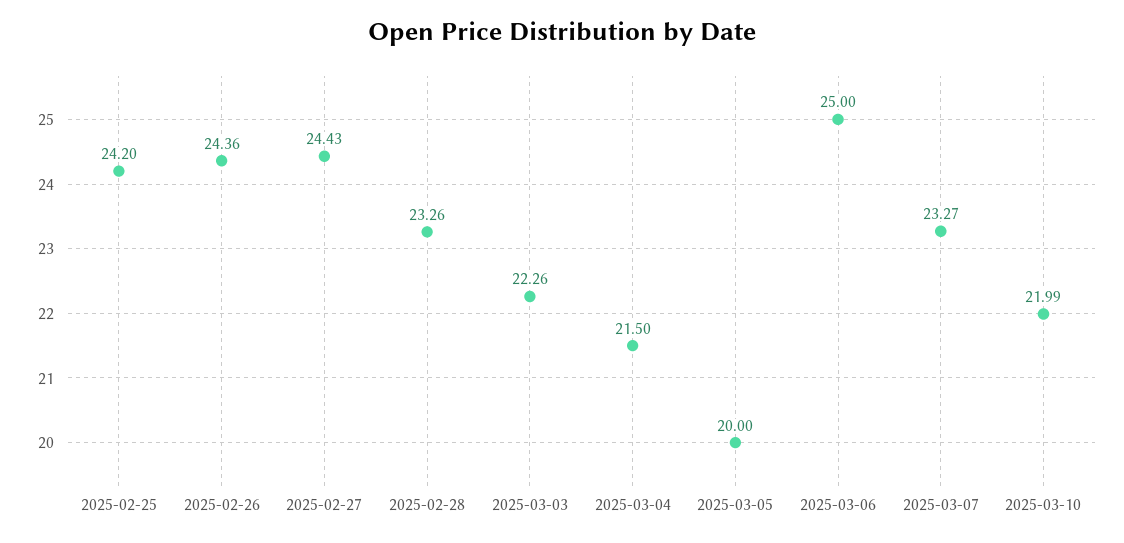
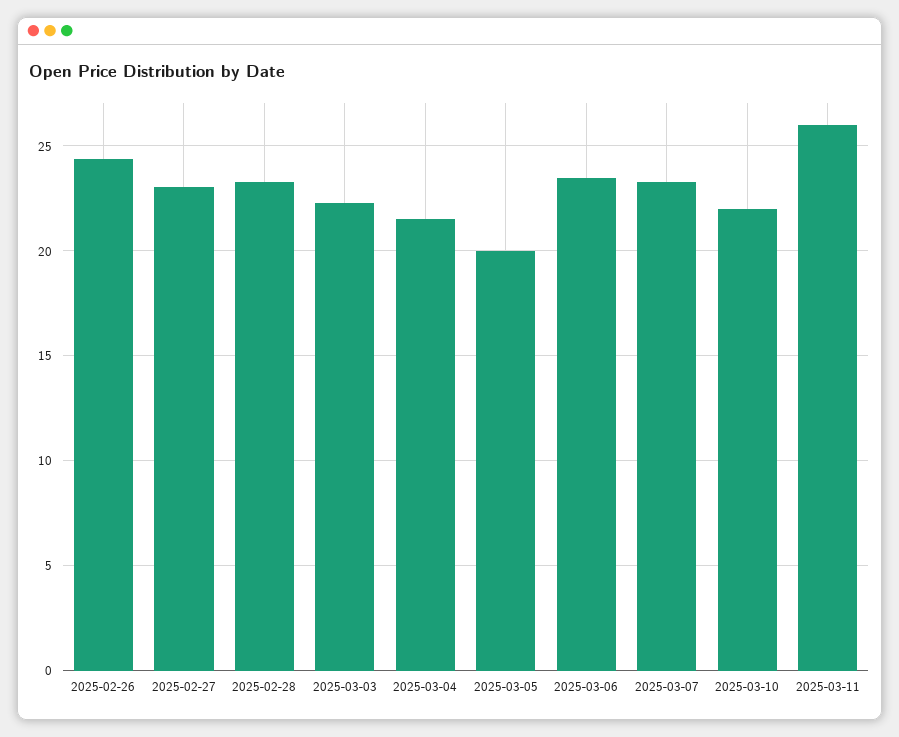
2025-02-25: 24.2 -> none
2025-02-27: 24.43 -> 23
2025-03-06: 25 -> 23.5
2025-03-11: none -> 26

